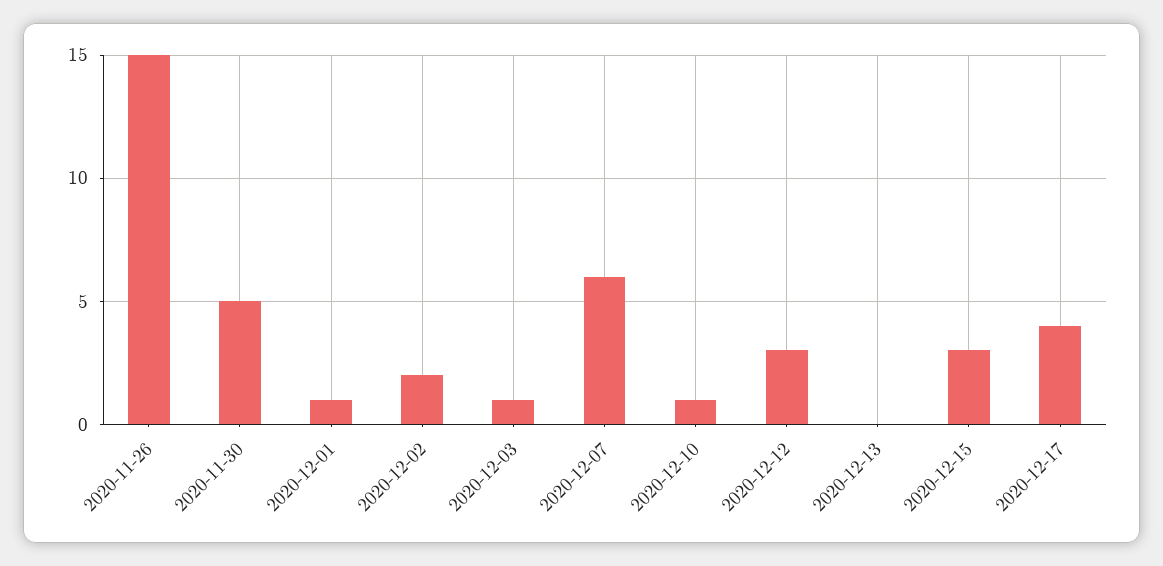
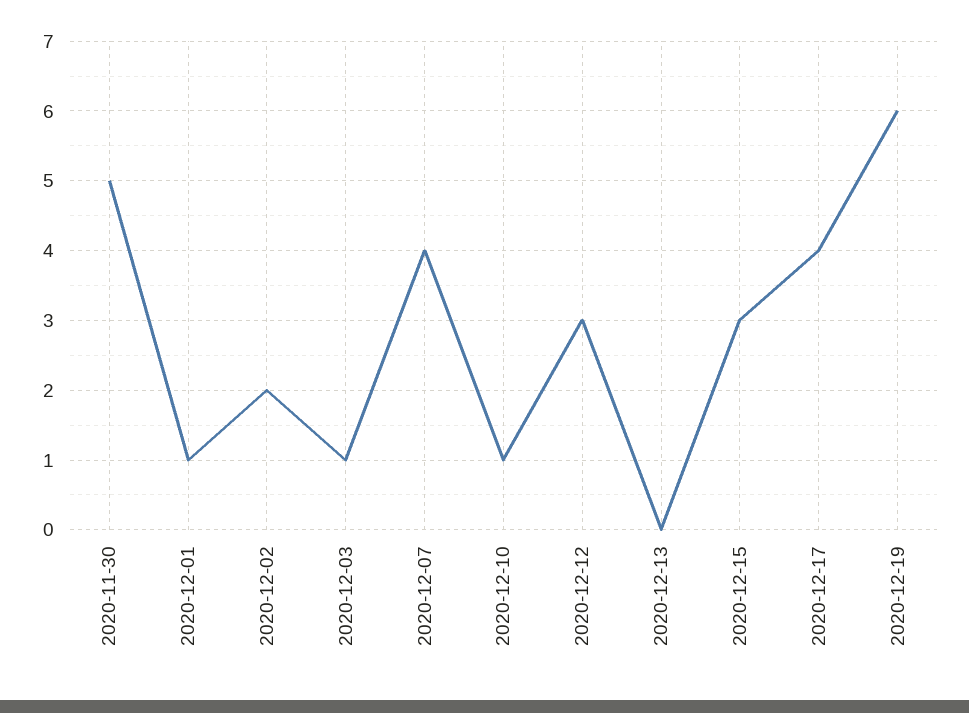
2020-11-26: 15 -> none
2020-12-07: 6 -> 4
2020-12-19: none -> 6

